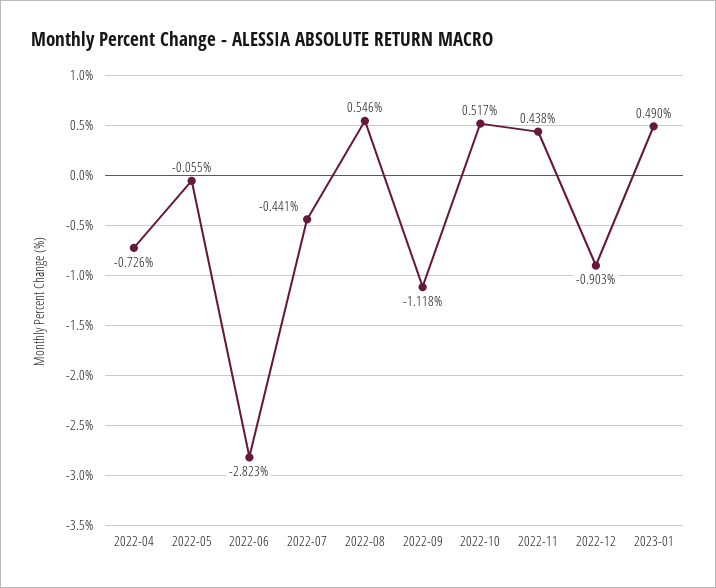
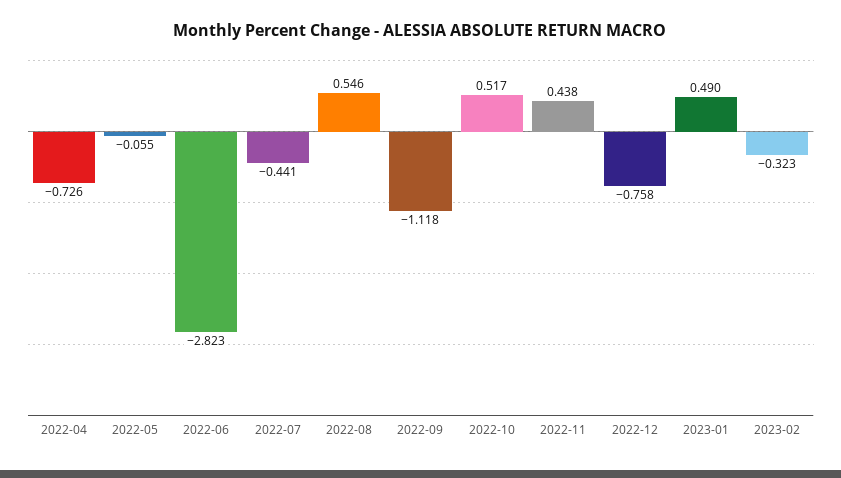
2022-12: -0.903 -> -0.758
2023-02: none -> -0.323

